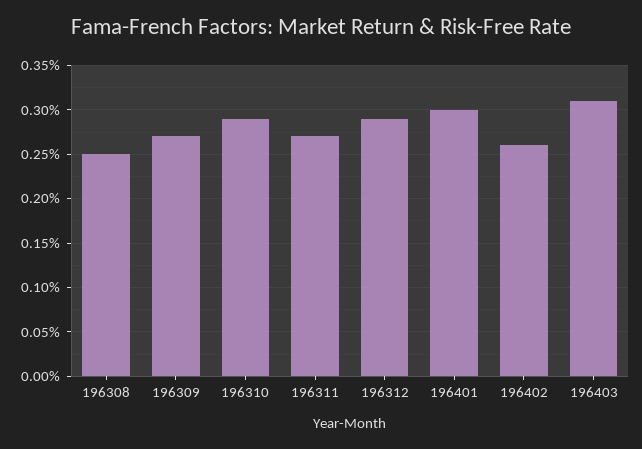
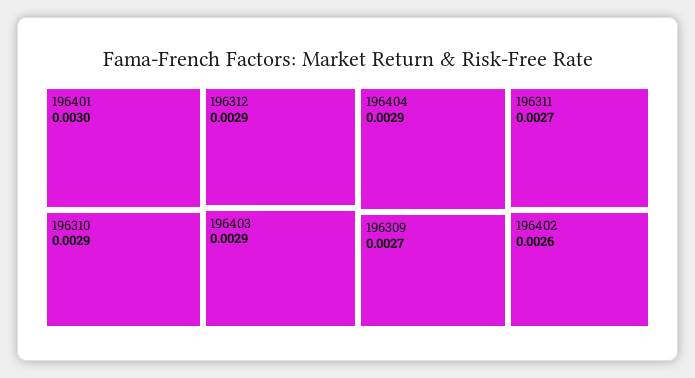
196308: 0.0025 -> none
196403: 0.0031 -> 0.0029
196404: none -> 0.0029

